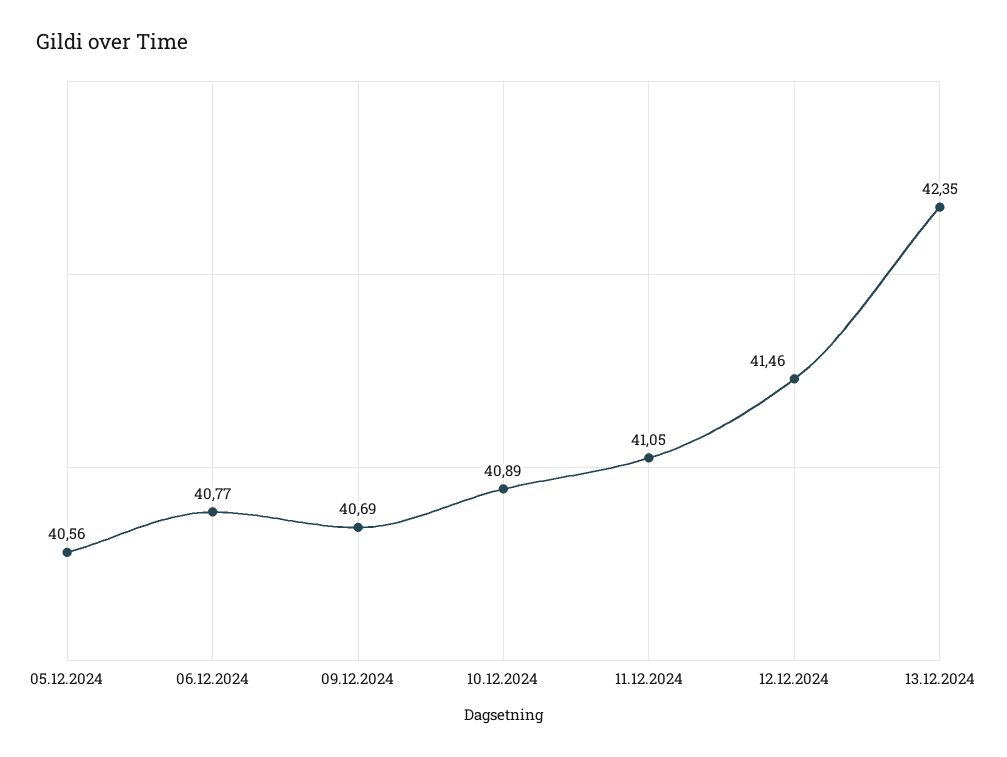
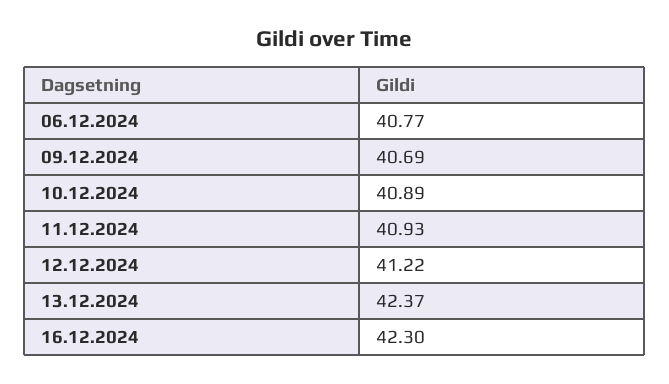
05.12.2024: 40.56 -> none
11.12.2024: 41.05 -> 40.93
12.12.2024: 41.46 -> 41.22
13.12.2024: 42.35 -> 42.37
16.12.2024: none -> 42.3

